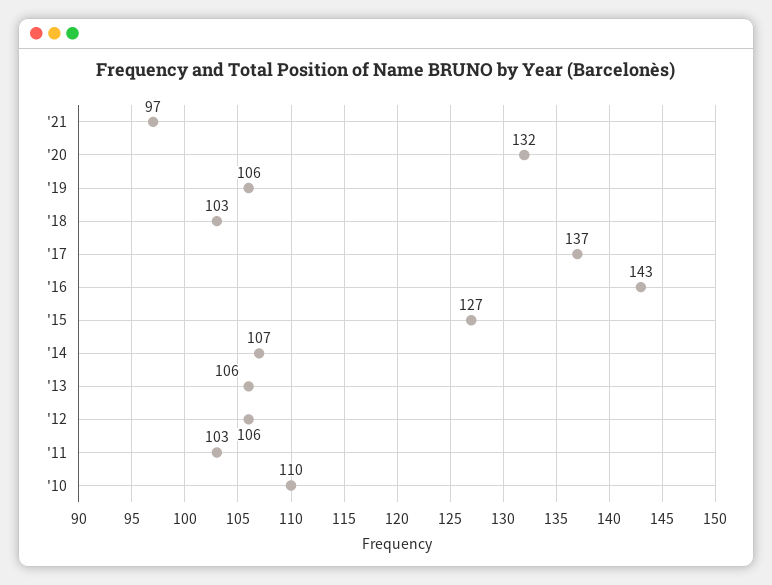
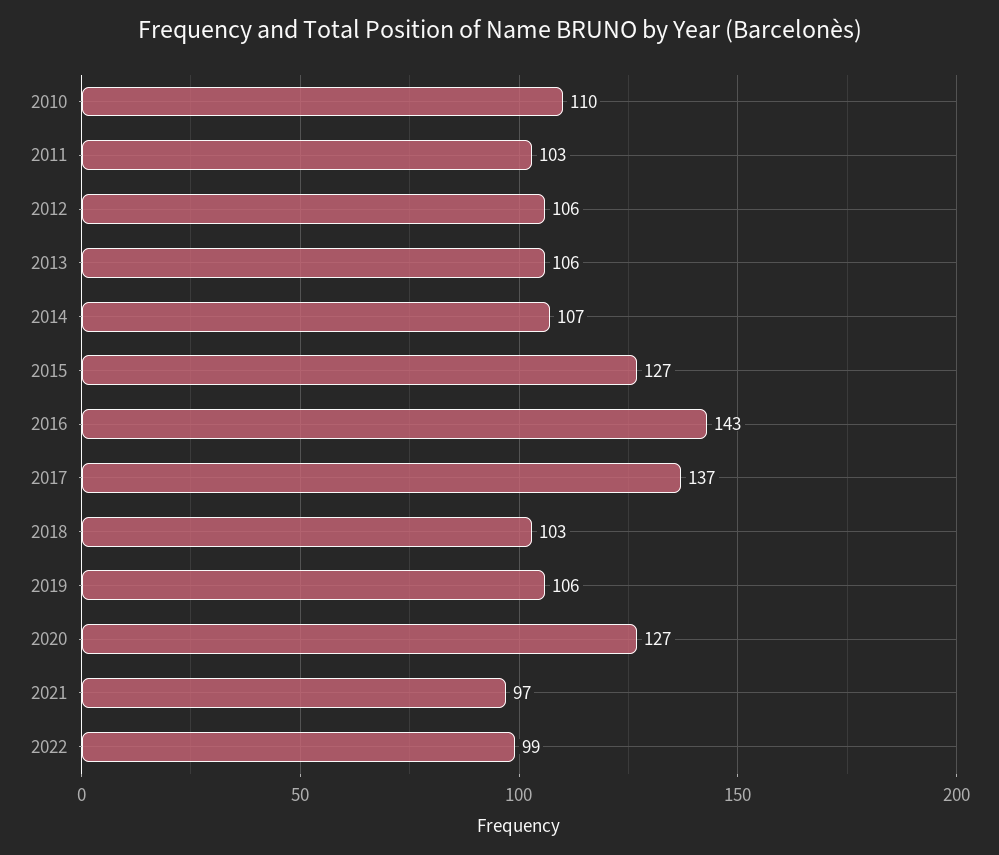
'20: 132 -> 127
2022: none -> 99

